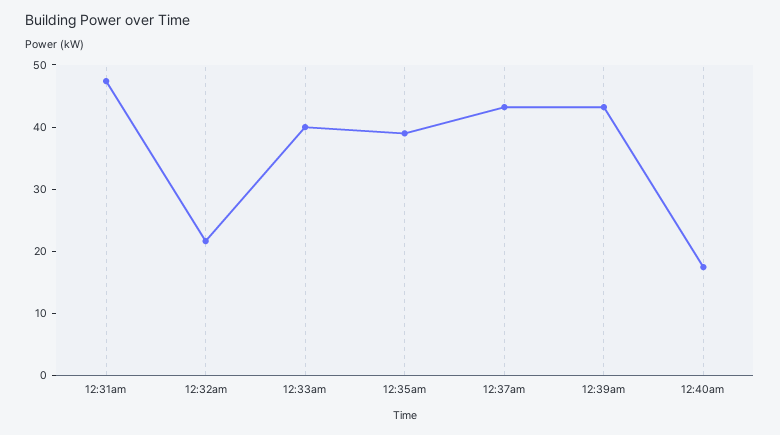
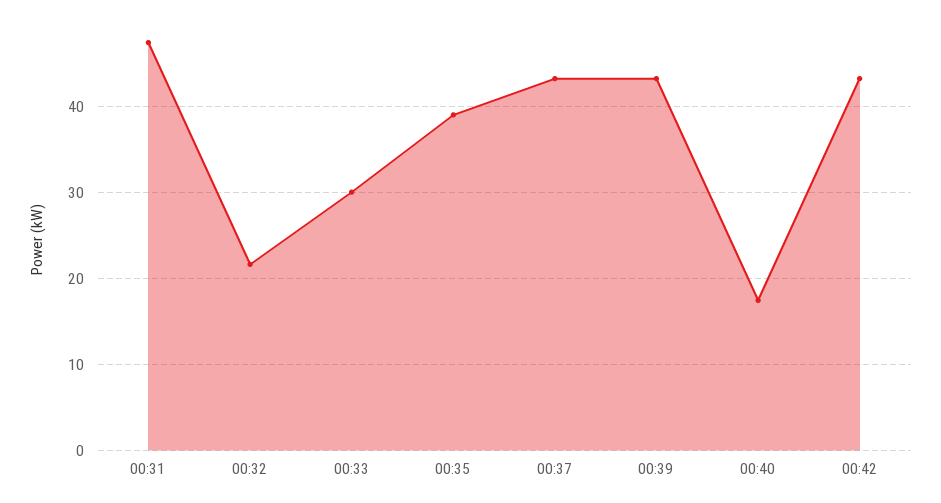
12:33am: 40 -> 30
00:42: none -> 43

